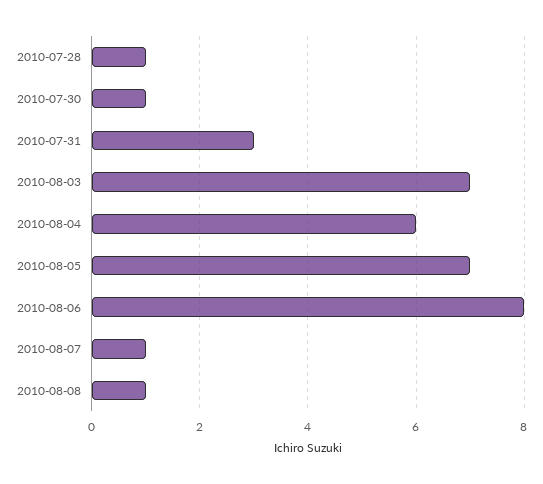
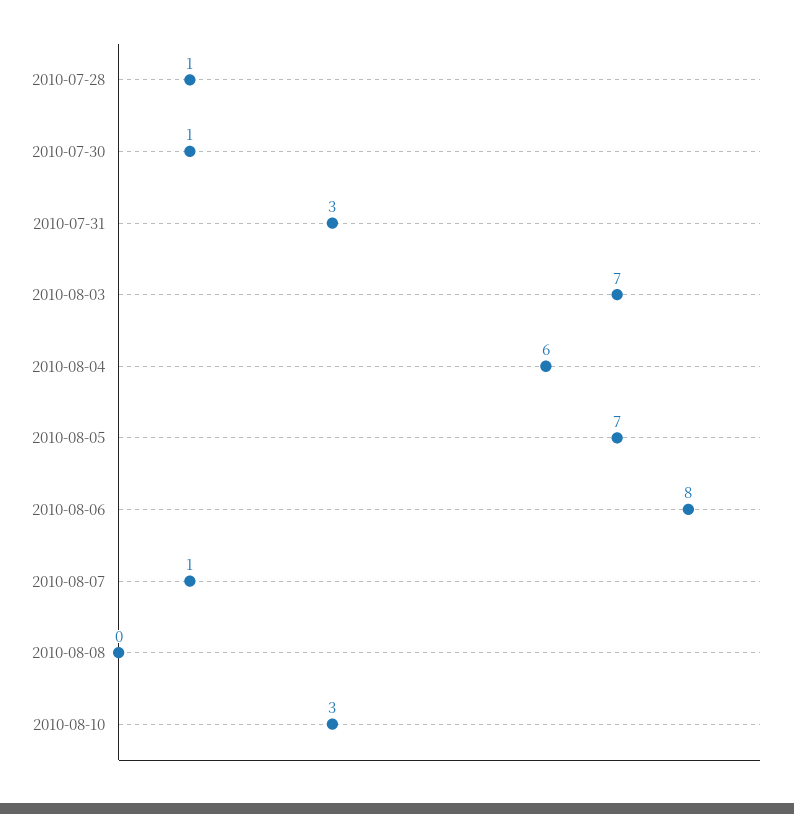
2010-08-08: 1 -> 0
2010-08-10: none -> 3

